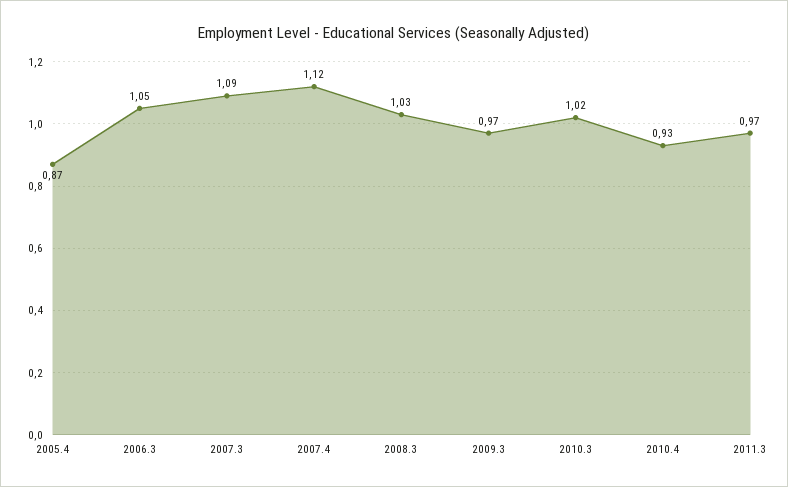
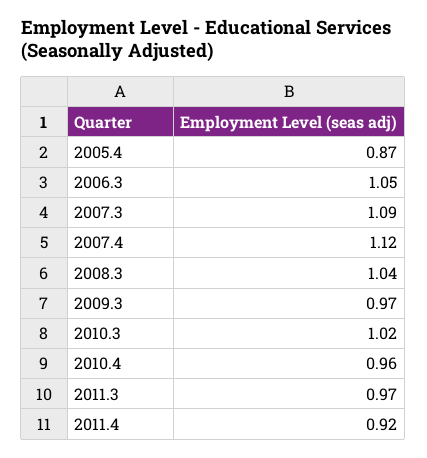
2008.3: 1.03 -> 1.04
2010.4: 0.93 -> 0.96
2011.4: none -> 0.92

